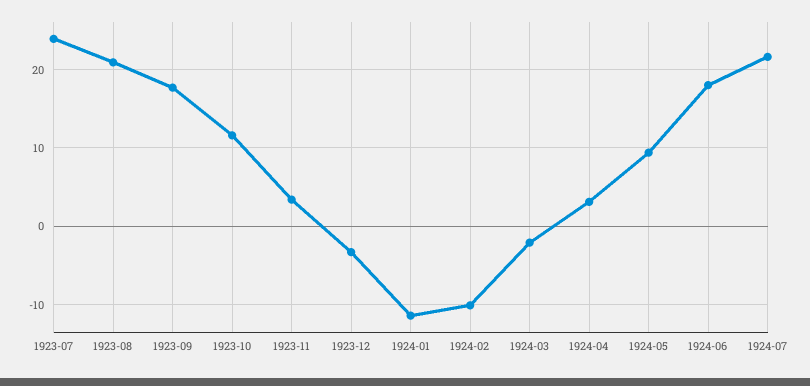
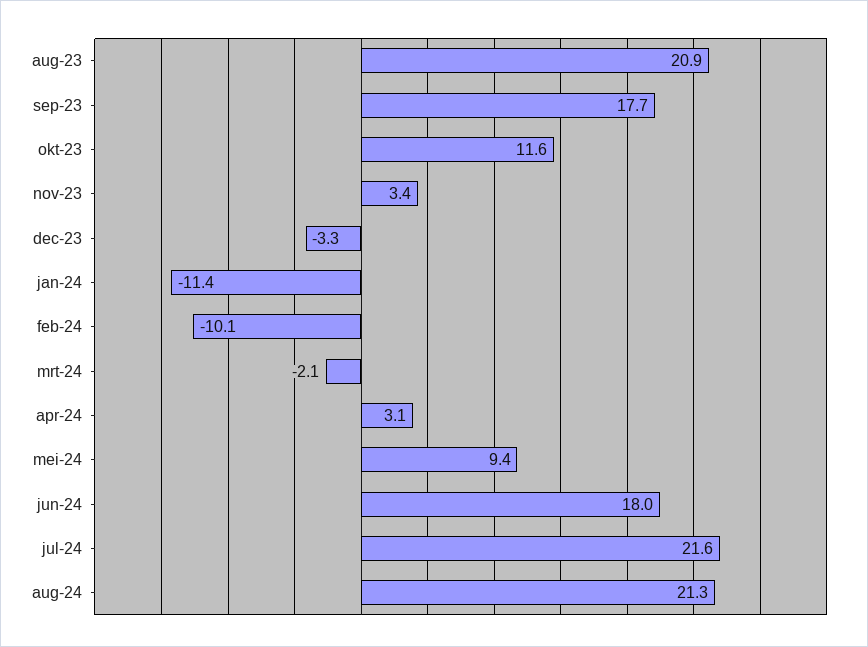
1923-07: 24 -> none
aug-24: none -> 21.3

